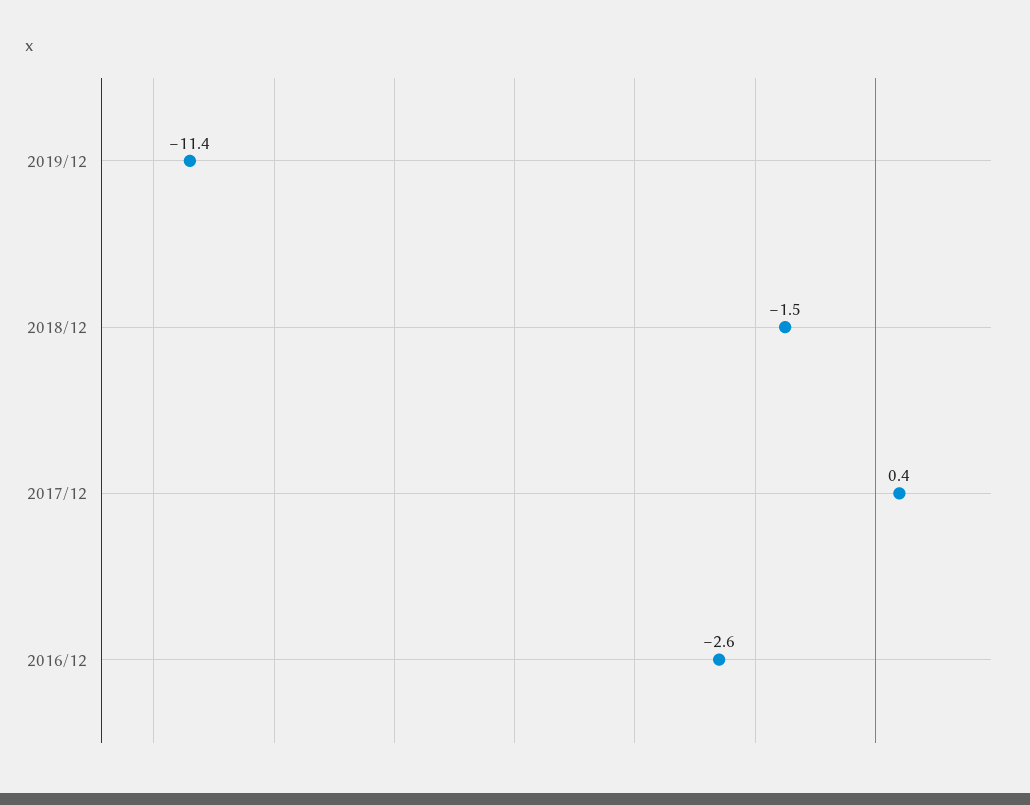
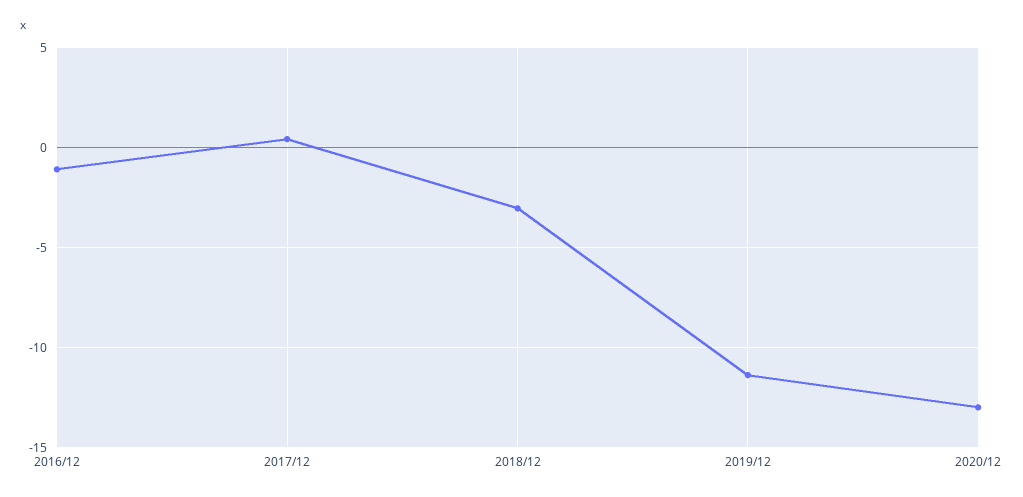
2018/12: -1.5 -> -3
2016/12: -2.6 -> -1
2020/12: none -> -13

